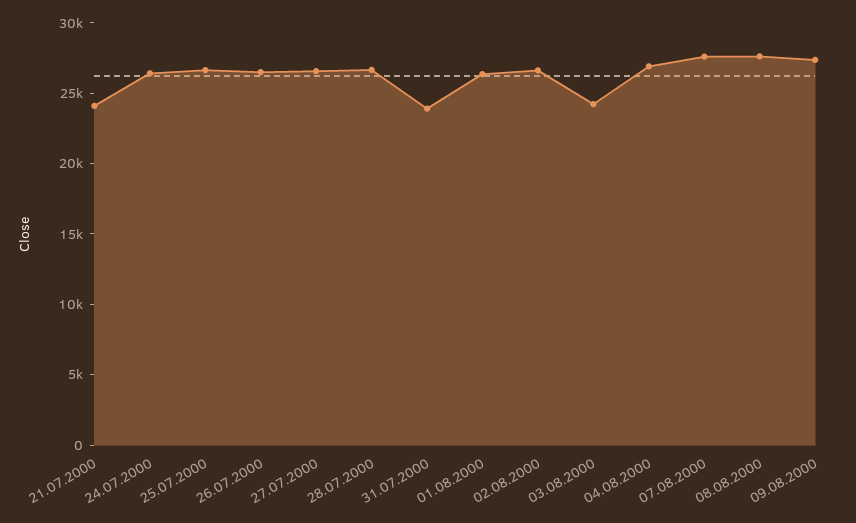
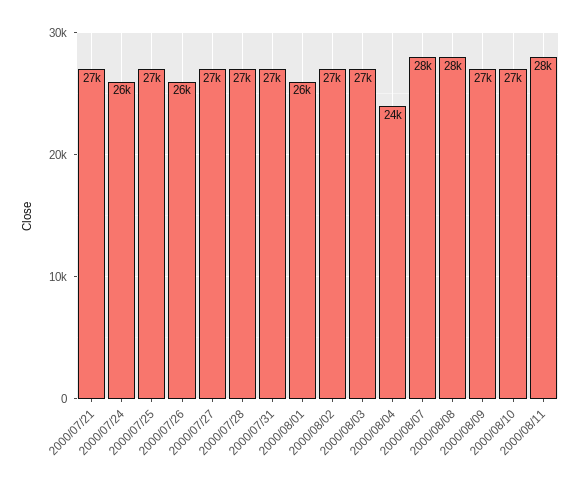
21.07.2000: 24000 -> 27000
31.07.2000: 24000 -> 27000
03.08.2000: 24000 -> 27000
04.08.2000: 27000 -> 24000
2000/08/10: none -> 27000
2000/08/11: none -> 28000

